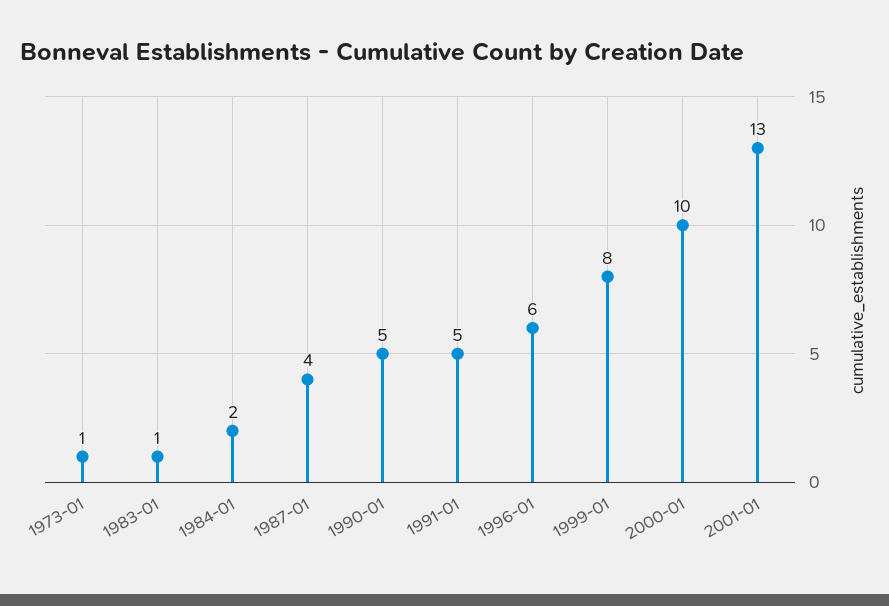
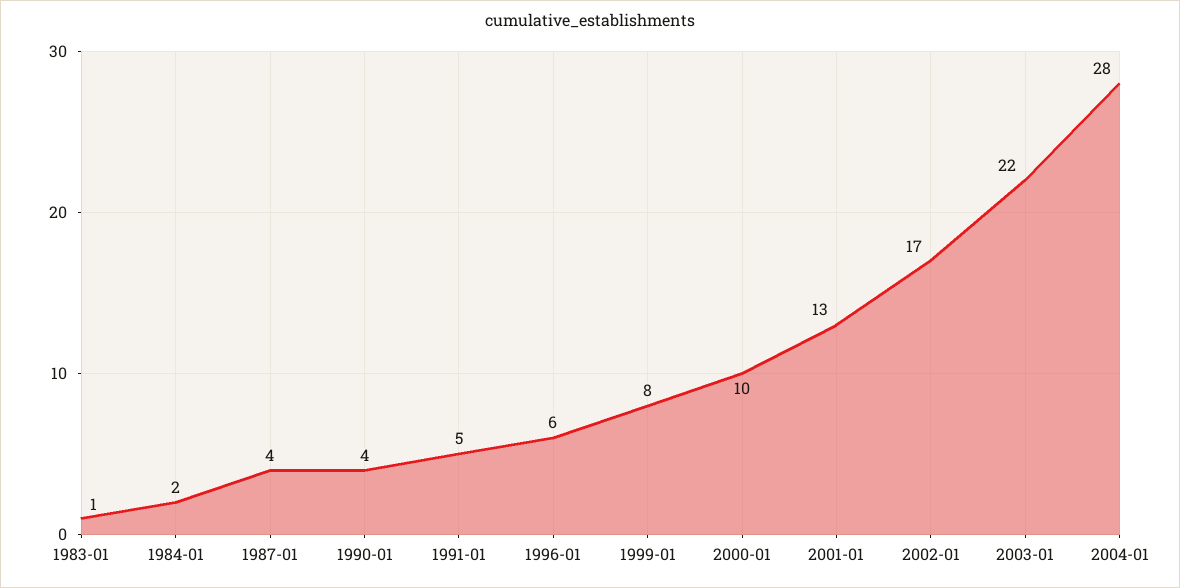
1973-01: 1 -> none
1990-01: 5 -> 4
2002-01: none -> 17
2003-01: none -> 22
2004-01: none -> 28

